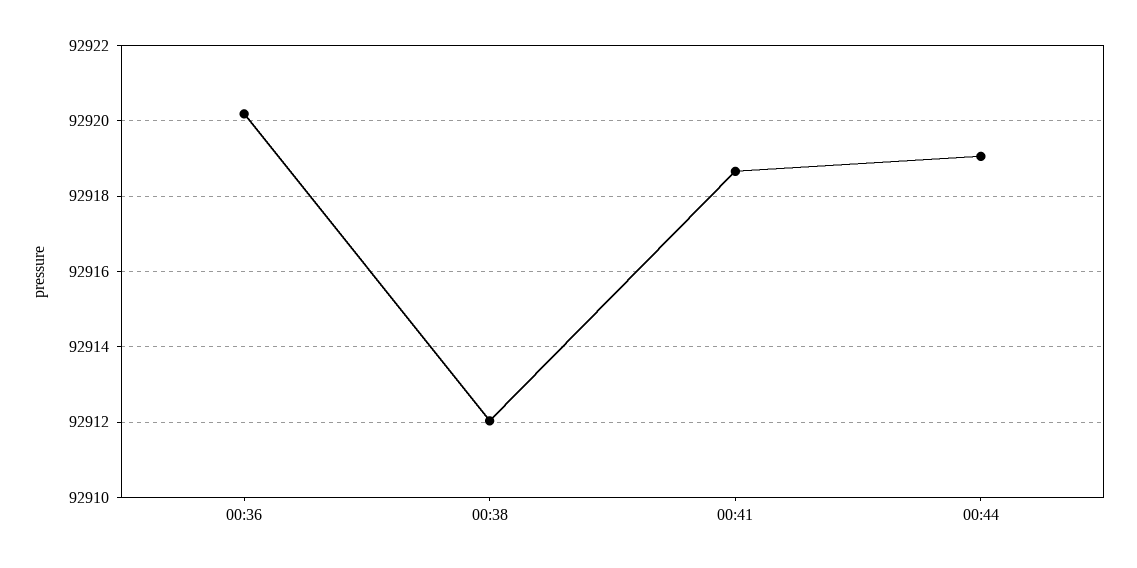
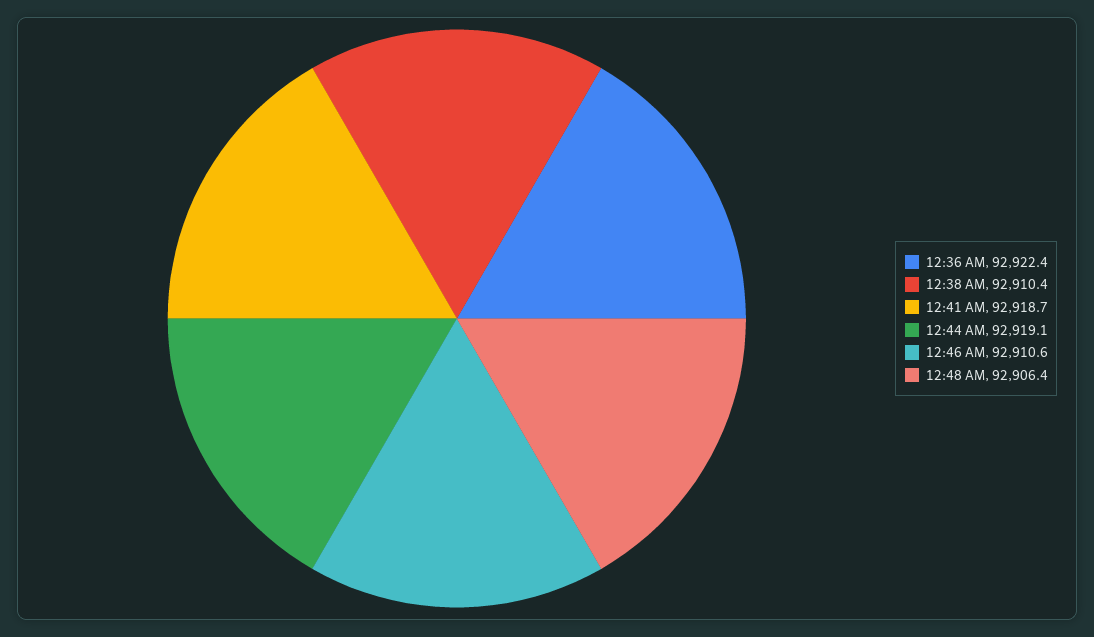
00:36: 92920.2 -> 92922.4
00:38: 92912 -> 92910.4
12:46 AM: none -> 92910.6
12:48 AM: none -> 92906.4

